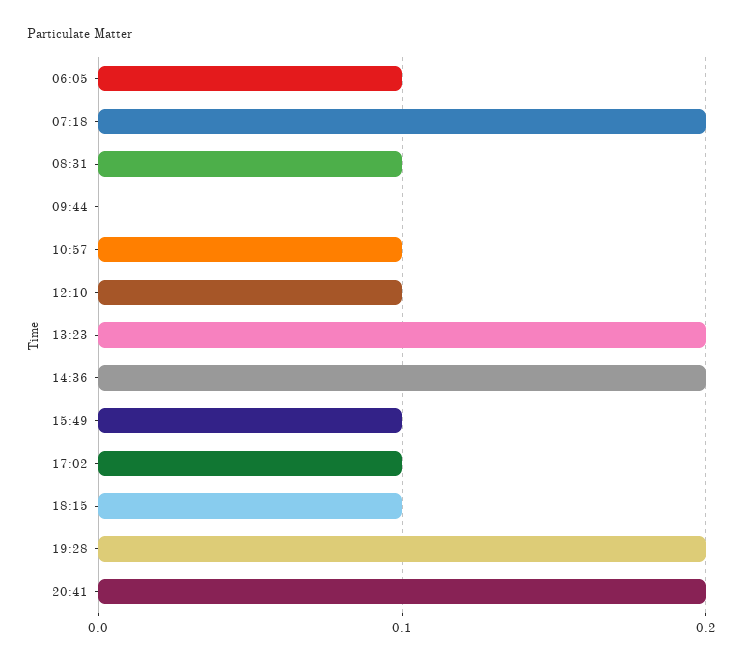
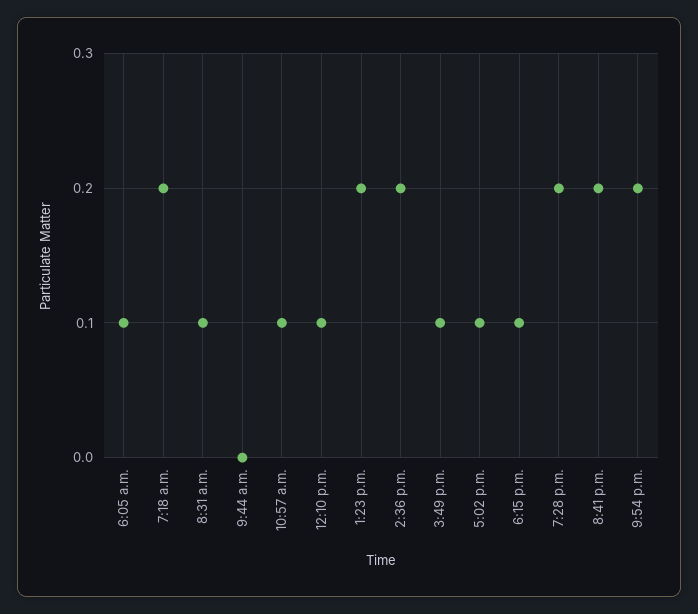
9:54 p.m.: none -> 0.2

